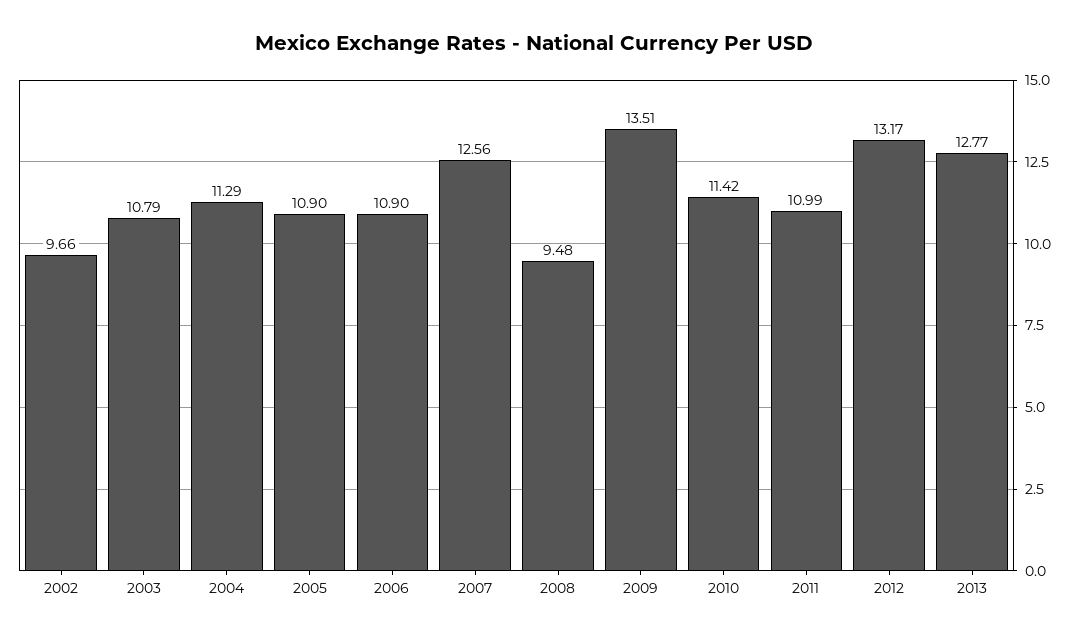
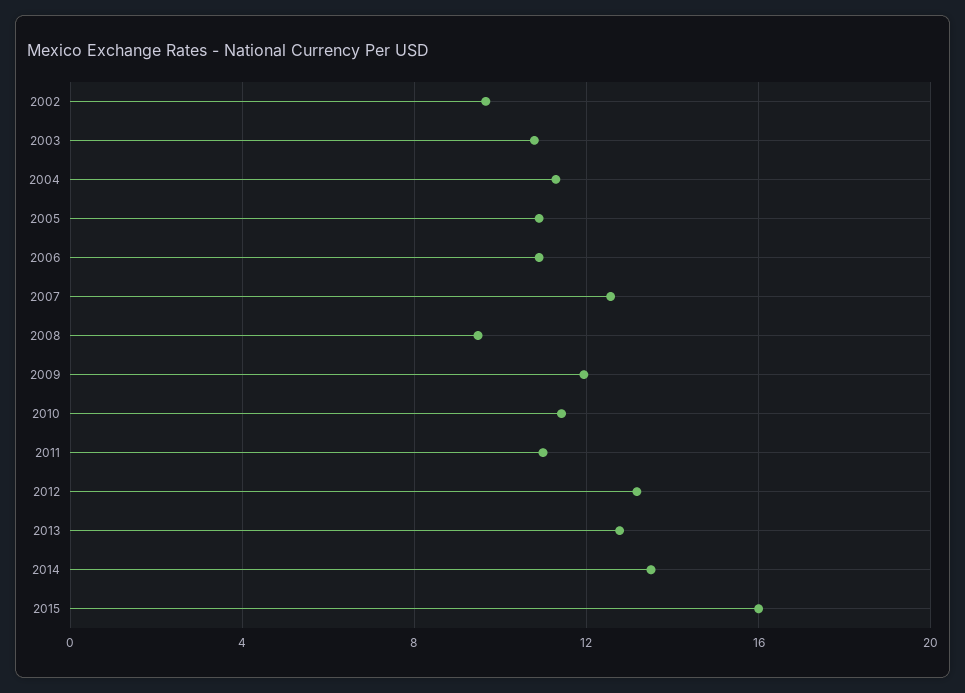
2009: 13.51 -> 12
2014: none -> 13.5
2015: none -> 16

